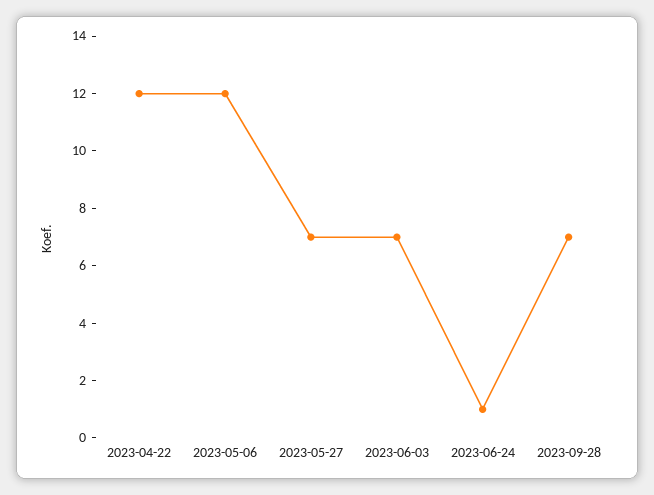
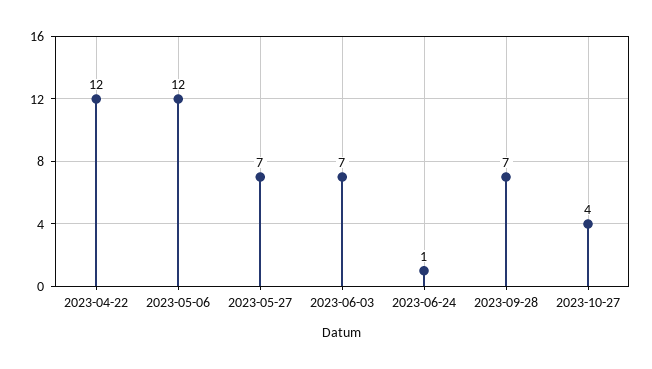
2023-10-27: none -> 4

